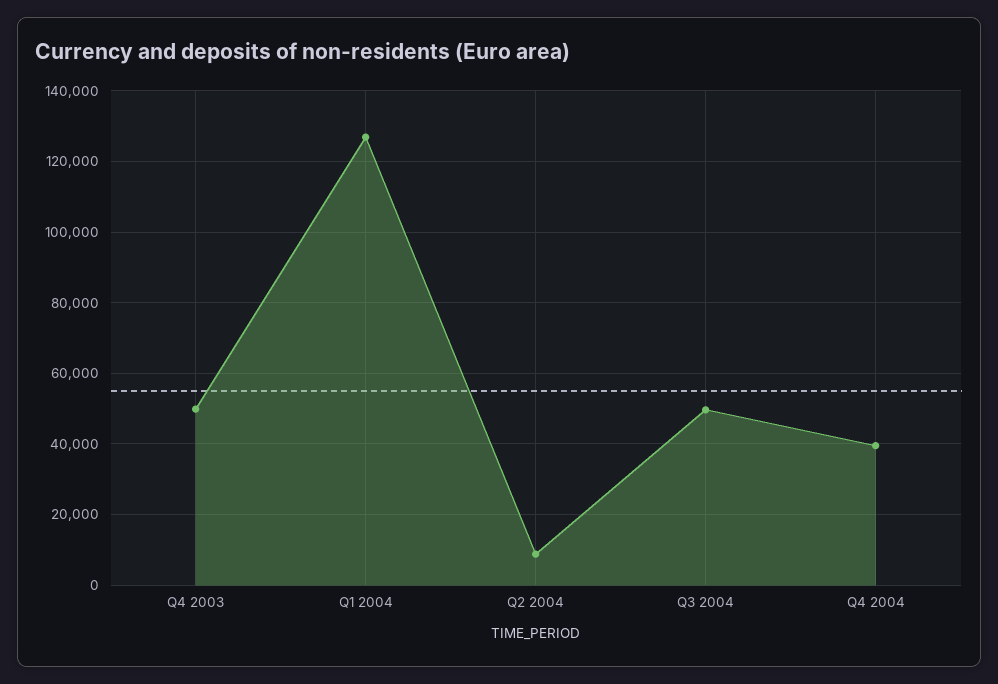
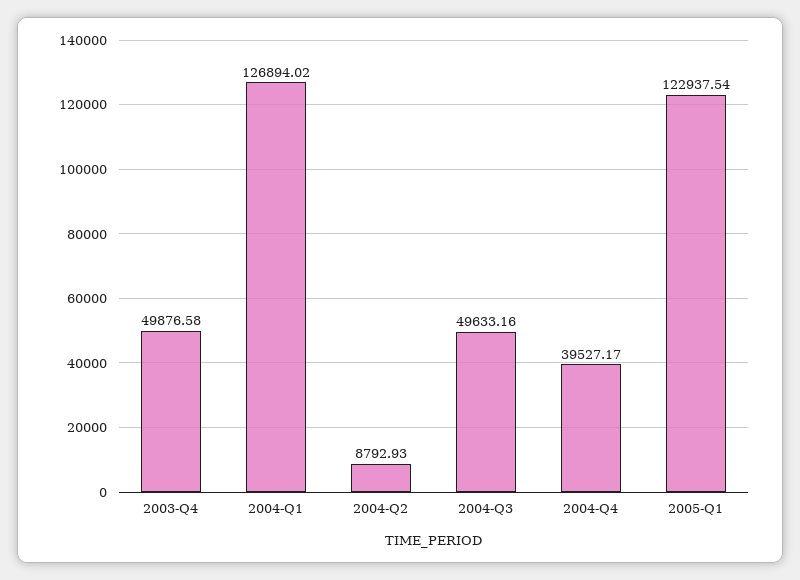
2005-Q1: none -> 122937.54

